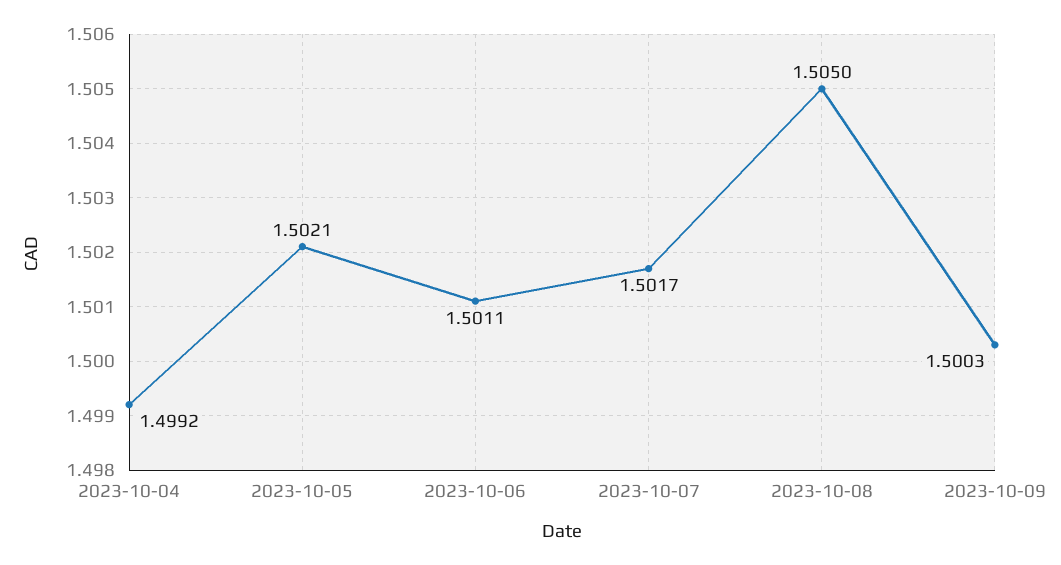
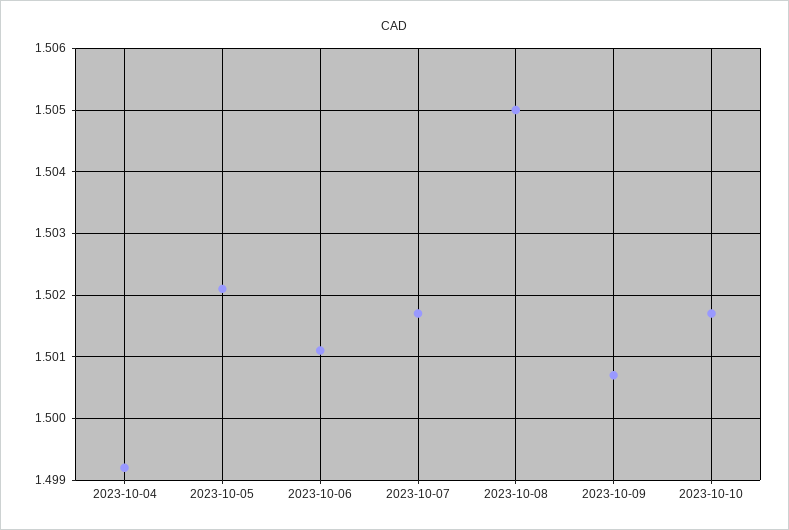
2023-10-09: 1.5003 -> 1.5007
2023-10-10: none -> 1.5017

